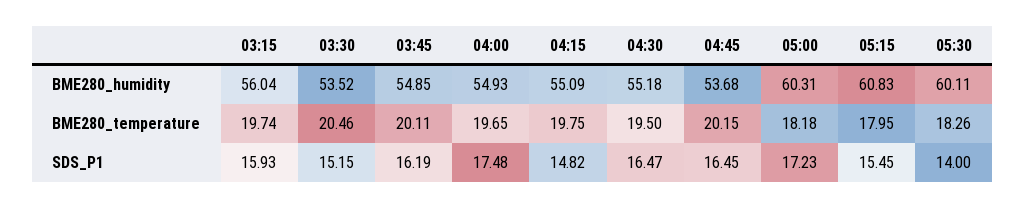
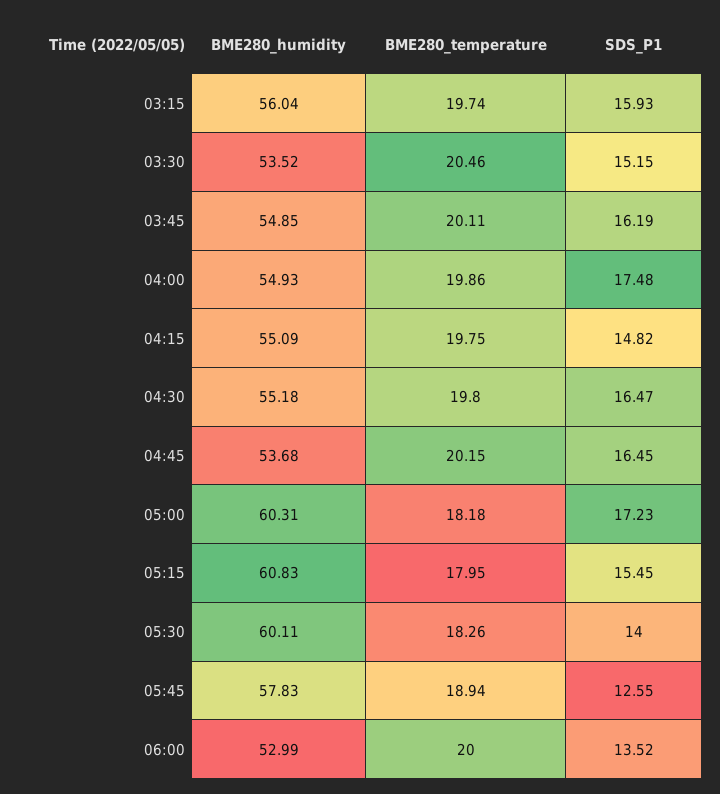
04:00, BME280_temperature: 19.65 -> 19.86
04:30, BME280_temperature: 19.5 -> 19.8
05:45, BME280_humidity: none -> 57.83
05:45, BME280_temperature: none -> 18.94
05:45, SDS_P1: none -> 12.55
06:00, BME280_humidity: none -> 52.99
06:00, BME280_temperature: none -> 20
06:00, SDS_P1: none -> 13.52

